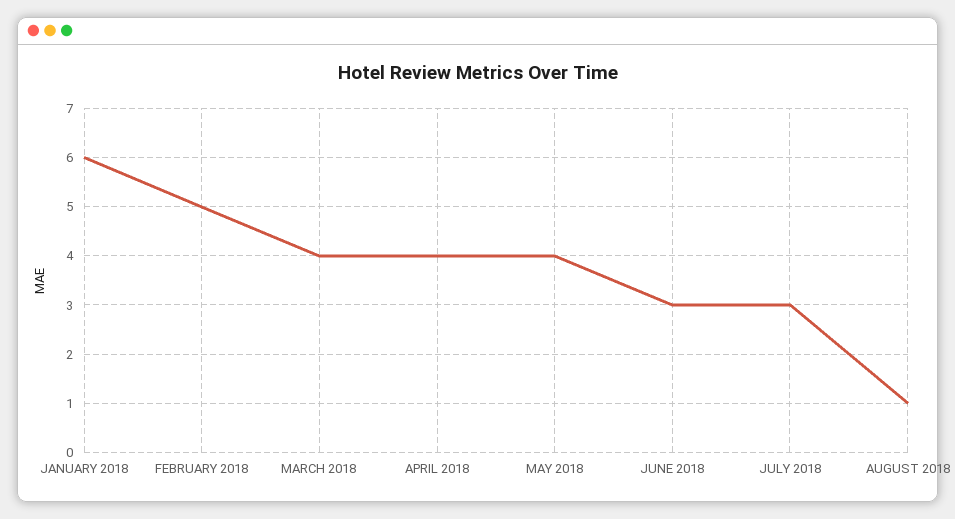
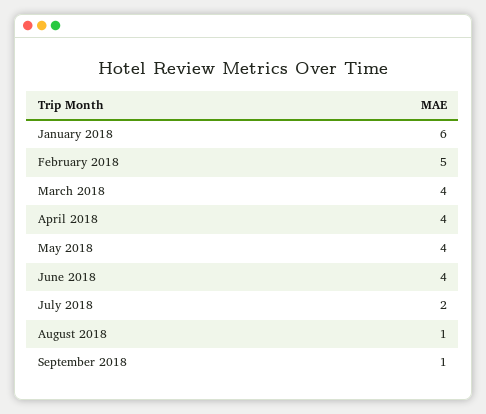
JUNE 2018: 3 -> 4
JULY 2018: 3 -> 2
September 2018: none -> 1

